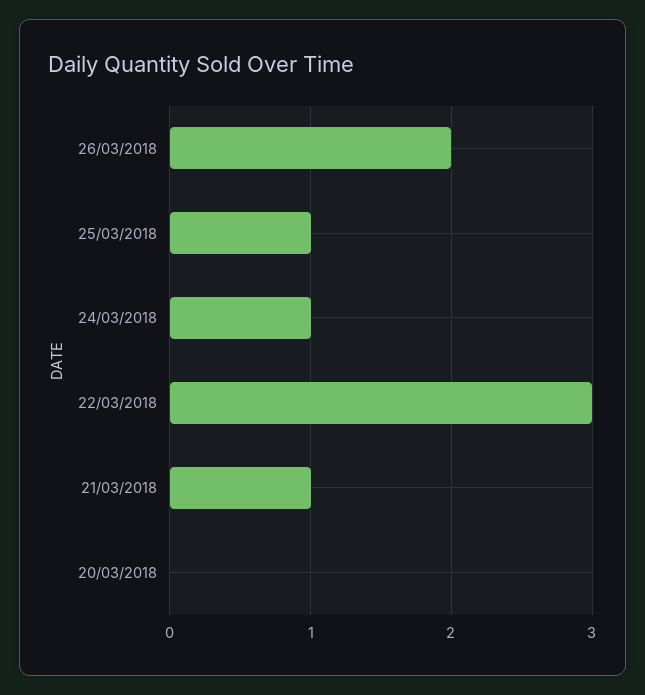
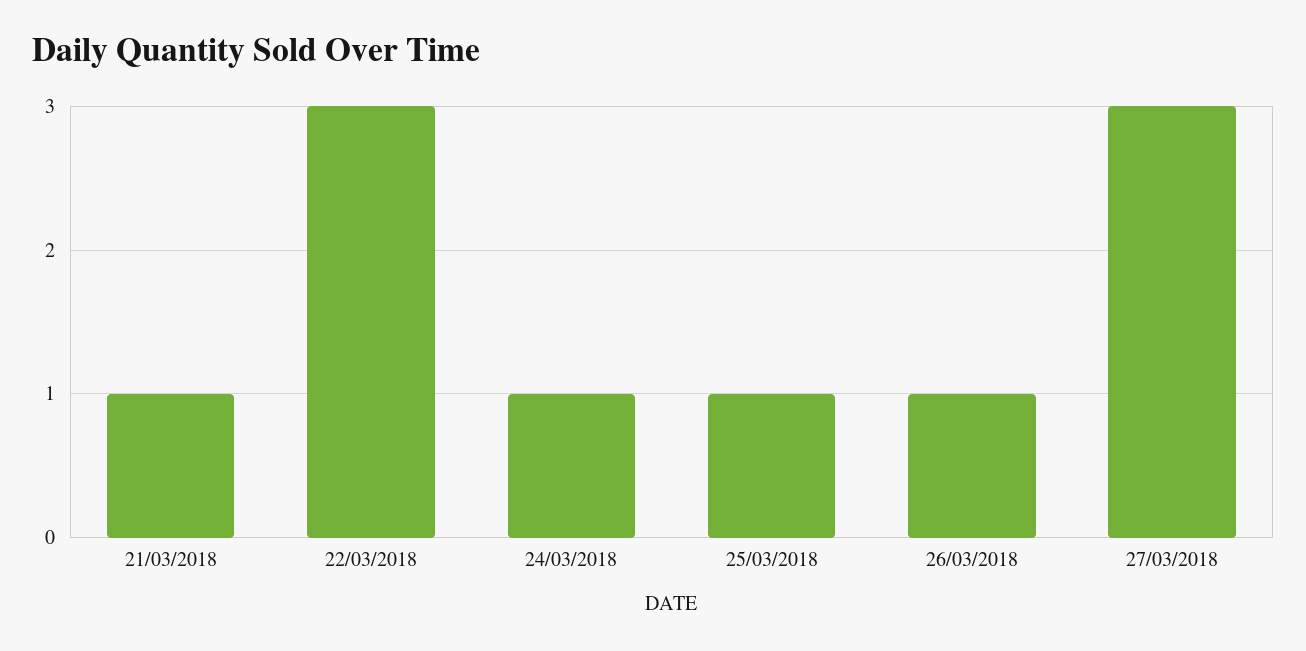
26/03/2018: 2 -> 1
20/03/2018: 0 -> none
27/03/2018: none -> 3

